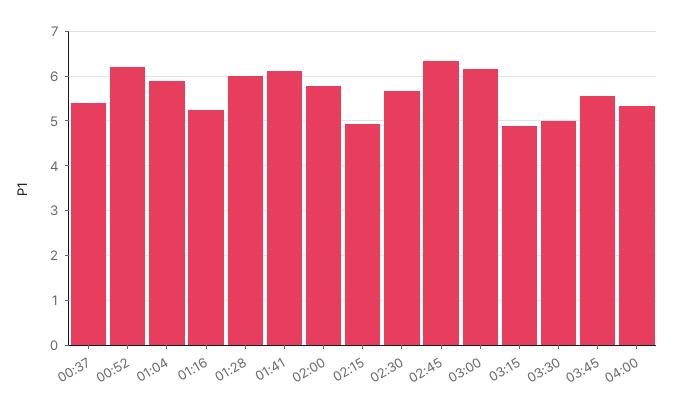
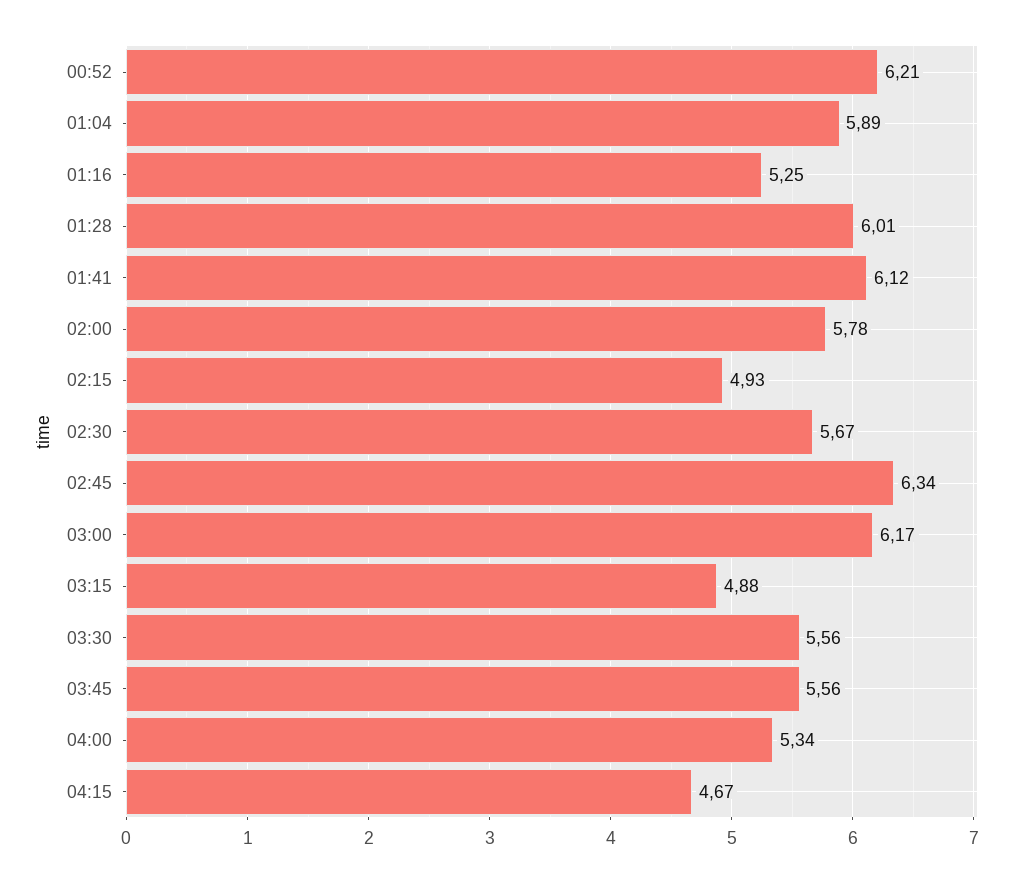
00:37: 5.4 -> none
03:30: 5 -> 5.56
04:15: none -> 4.67

